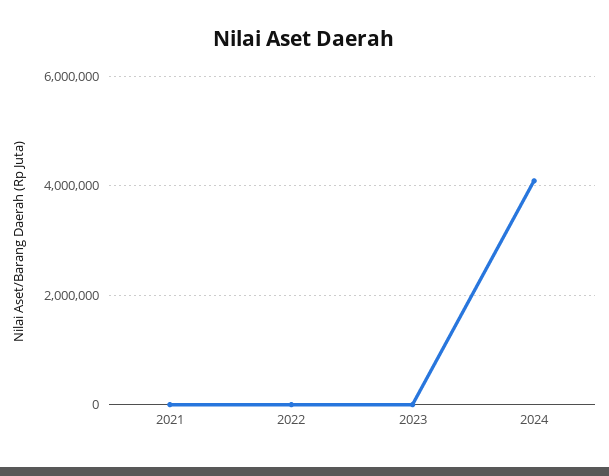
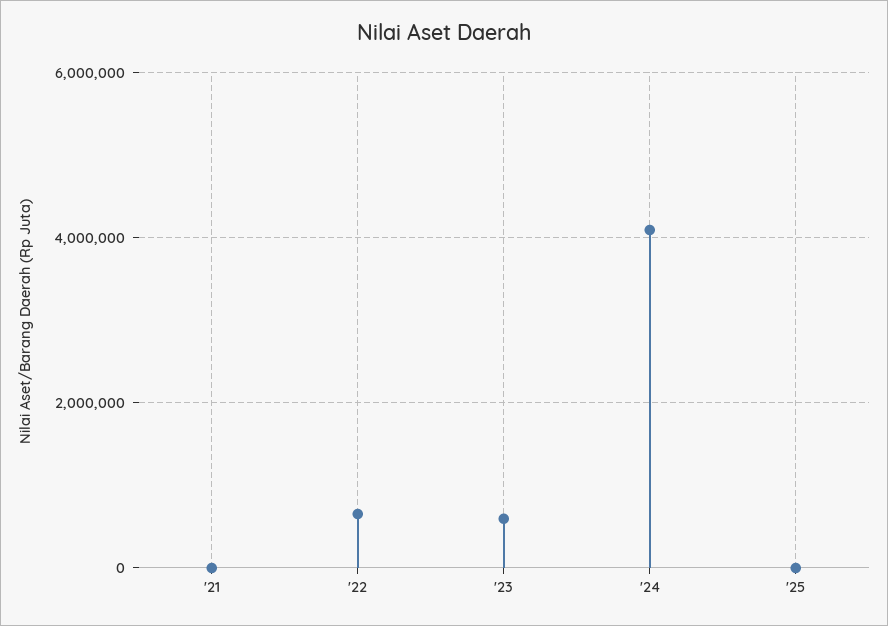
2022: 0 -> 600000
2023: 0 -> 600000
'25: none -> 0

